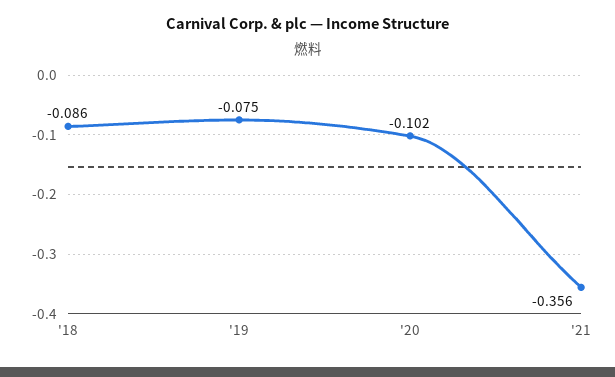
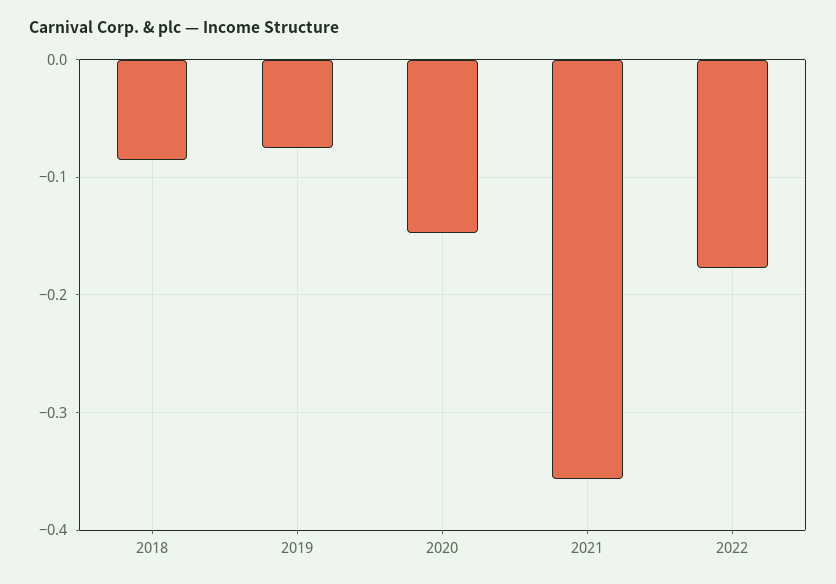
'20: -0.102 -> -0.15
2022: none -> -0.18

